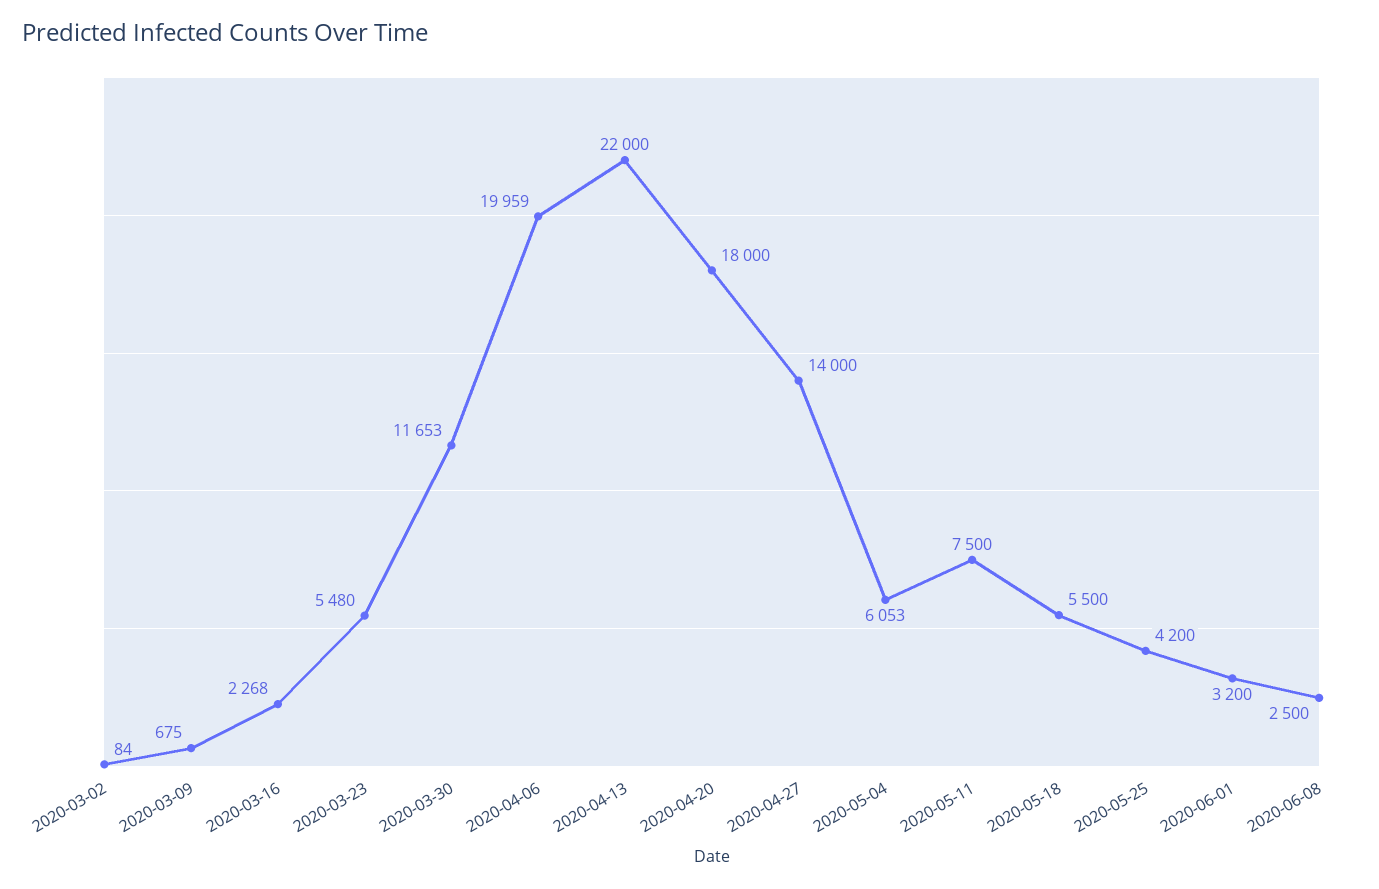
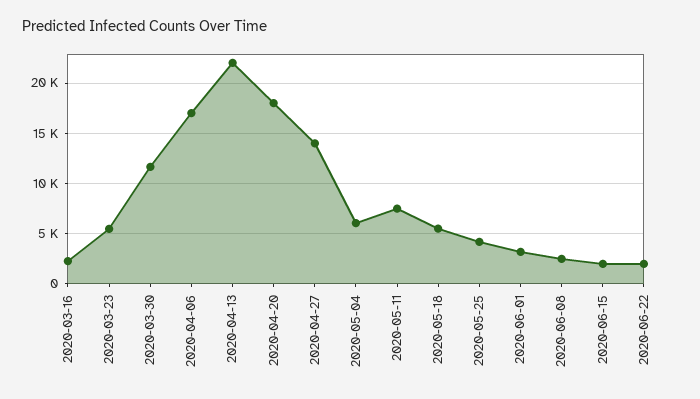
2020-03-02: 84 -> none
2020-03-09: 675 -> none
2020-04-06: 19959 -> 17000
2020-06-15: none -> 2000
2020-06-22: none -> 2000

